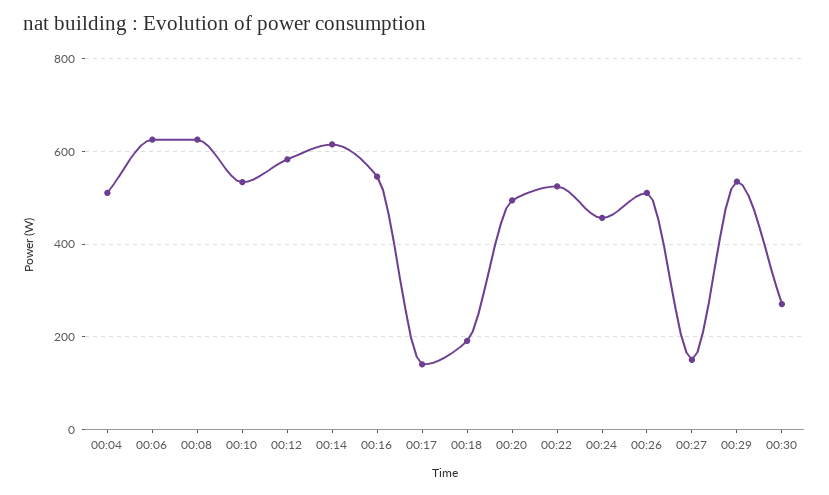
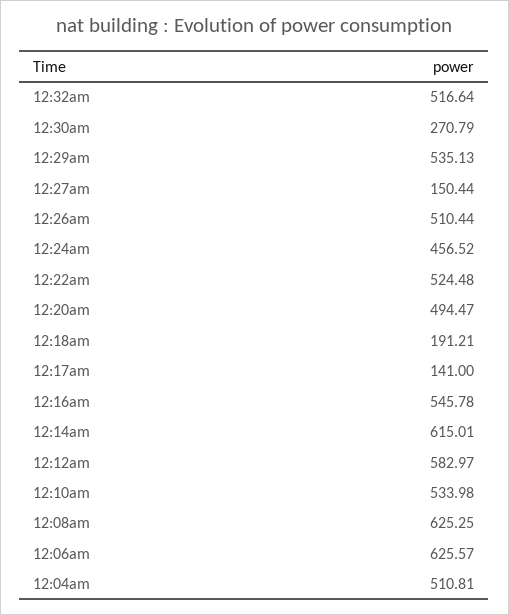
12:32am: none -> 516.64

